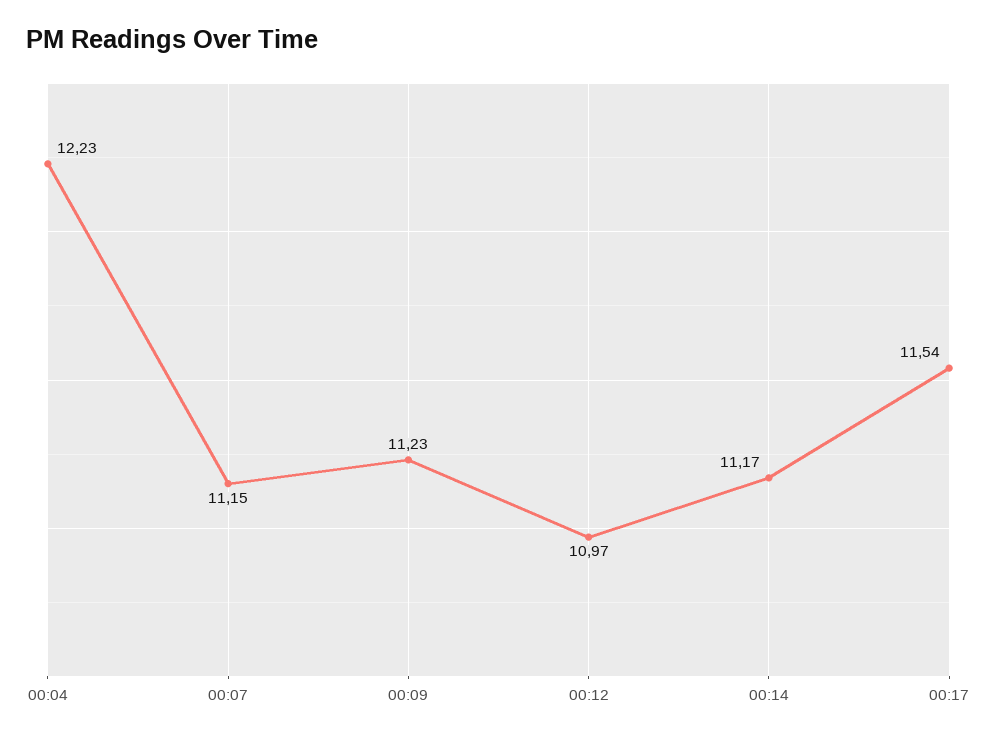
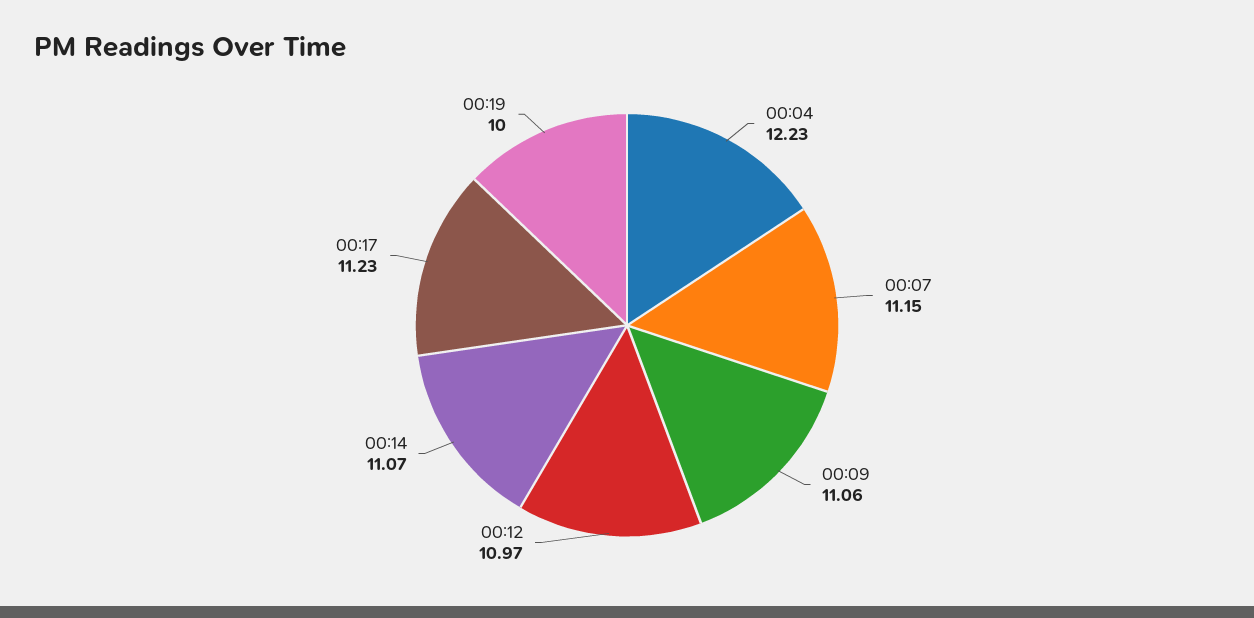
00:09: 11.23 -> 11.06
00:14: 11.17 -> 11.07
00:17: 11.54 -> 11.23
00:19: none -> 10

